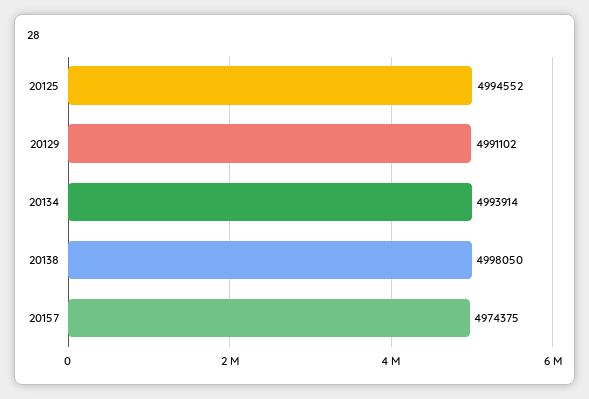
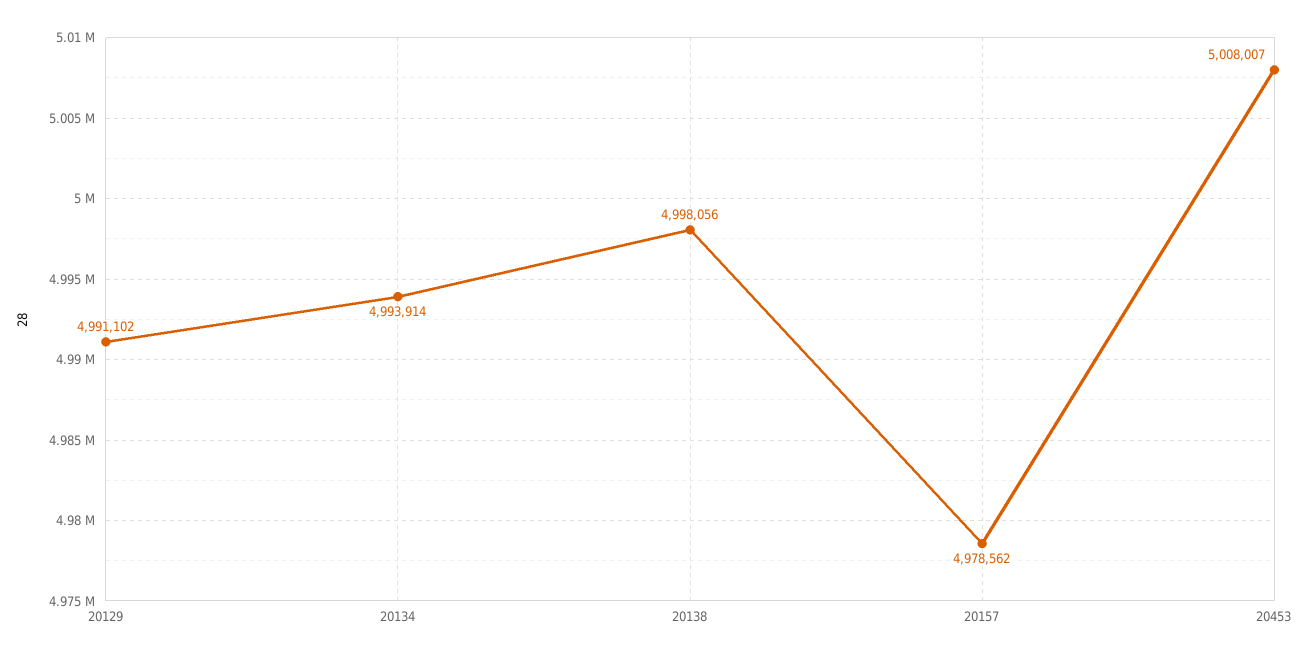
20125: 4994552 -> none
20138: 4998050 -> 4998056
20157: 4974375 -> 4978562
20453: none -> 5008007

